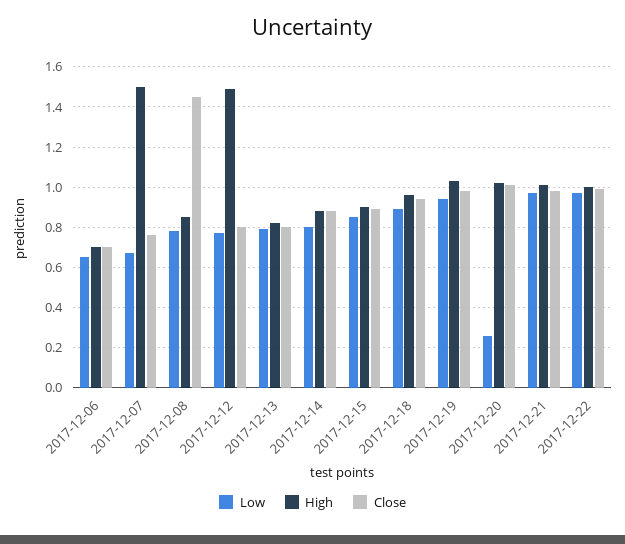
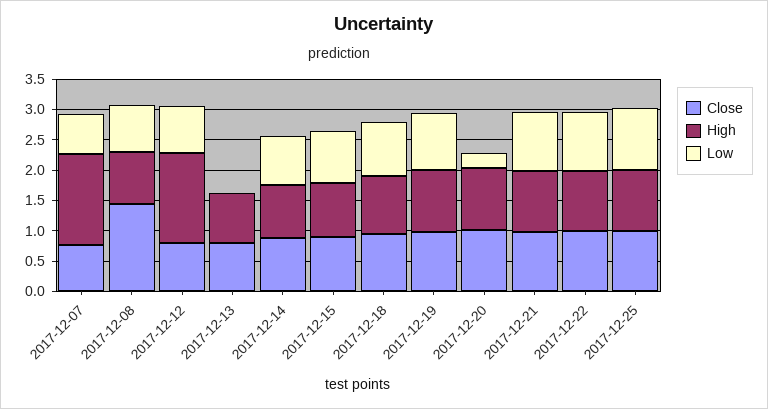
Low, 2017-12-06: 0.65 -> none
High, 2017-12-06: 0.7 -> none
Close, 2017-12-06: 0.7 -> none
Low, 2017-12-13: 0.8 -> 0
Close, 2017-12-25: none -> 1
High, 2017-12-25: none -> 1
Low, 2017-12-25: none -> 1

